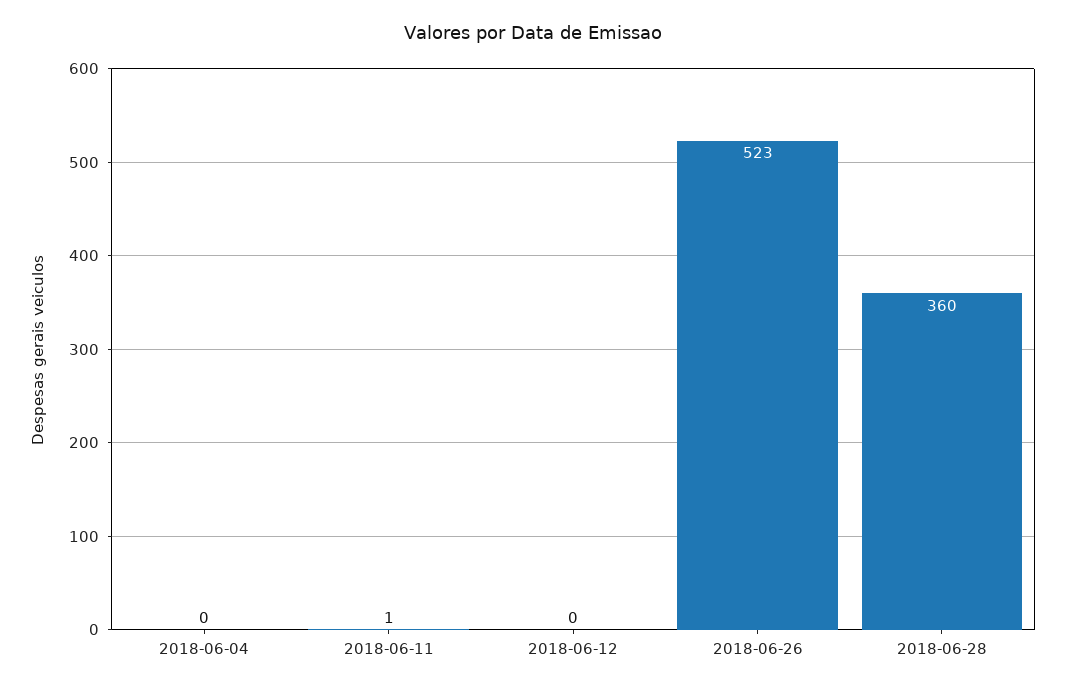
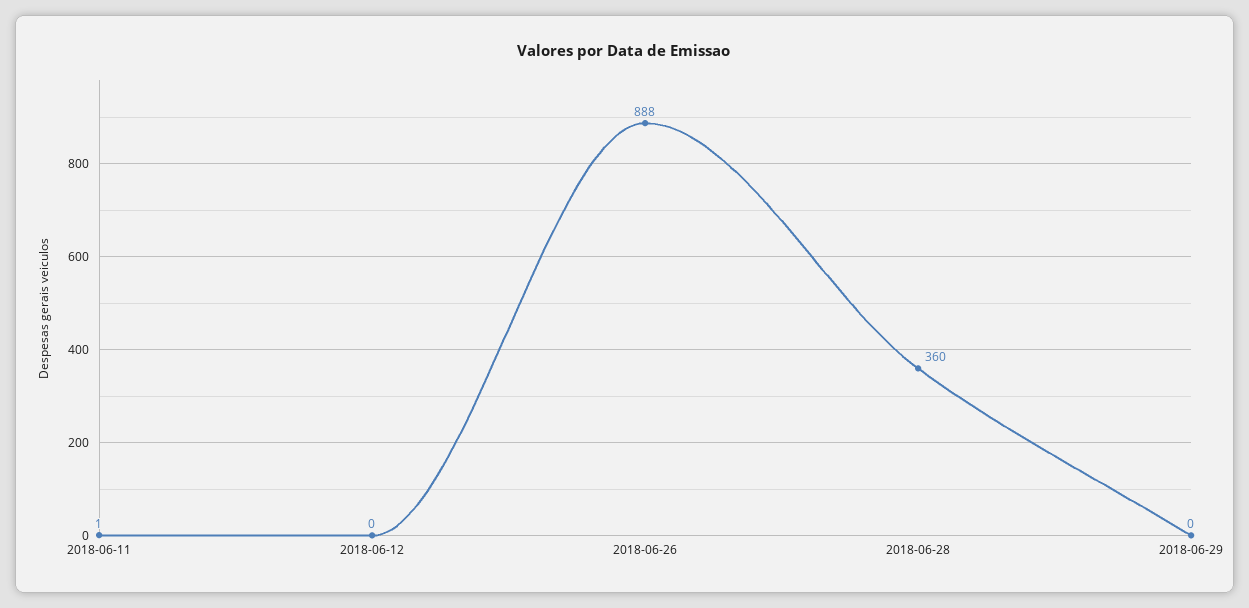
2018-06-04: 0 -> none
2018-06-26: 523 -> 888
2018-06-29: none -> 0

